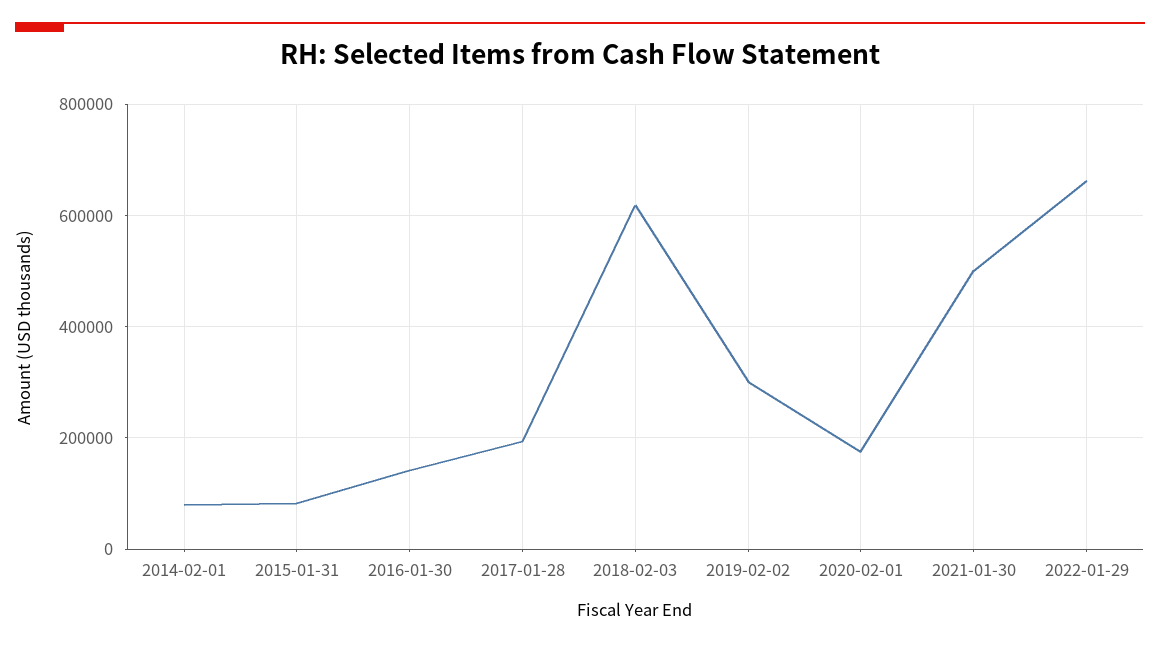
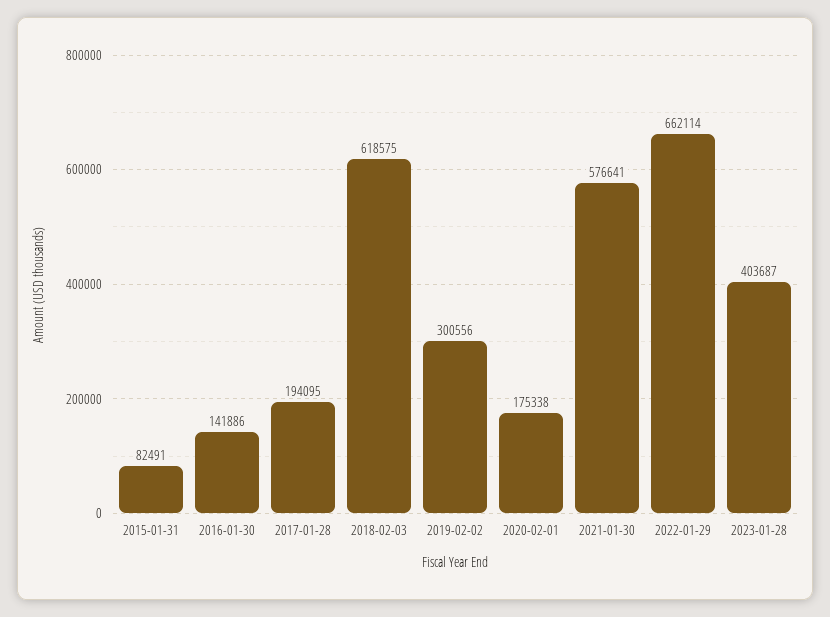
2014-02-01: 80000 -> none
2021-01-30: 500000 -> 576641
2023-01-28: none -> 403687

